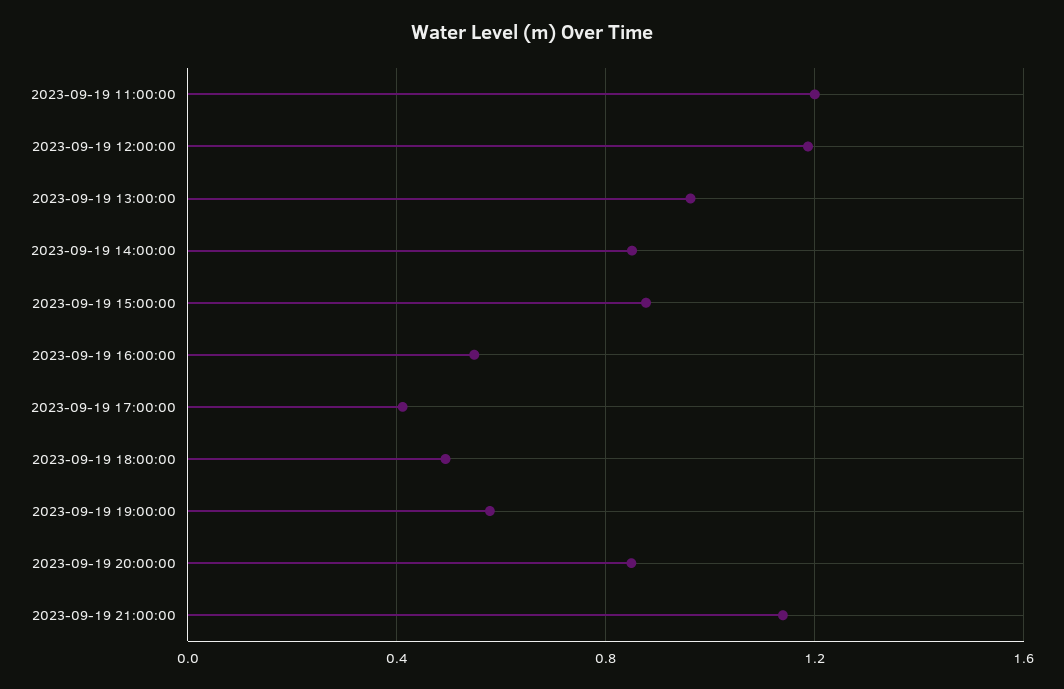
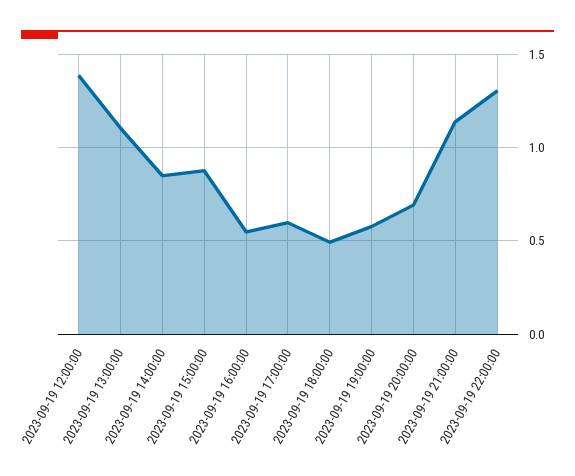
2023-09-19 11:00:00: 1.2 -> none
2023-09-19 12:00:00: 1.2 -> 1.4
2023-09-19 13:00:00: 0.95 -> 1.1
2023-09-19 17:00:00: 0.4 -> 0.6
2023-09-19 20:00:00: 0.85 -> 0.7
2023-09-19 22:00:00: none -> 1.3

